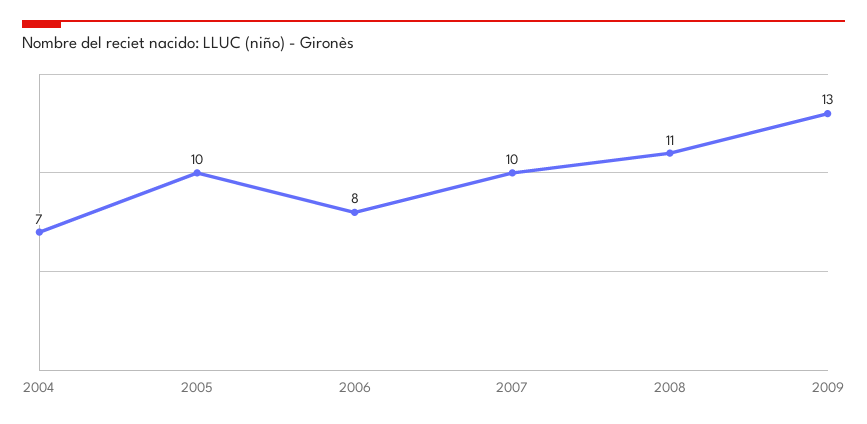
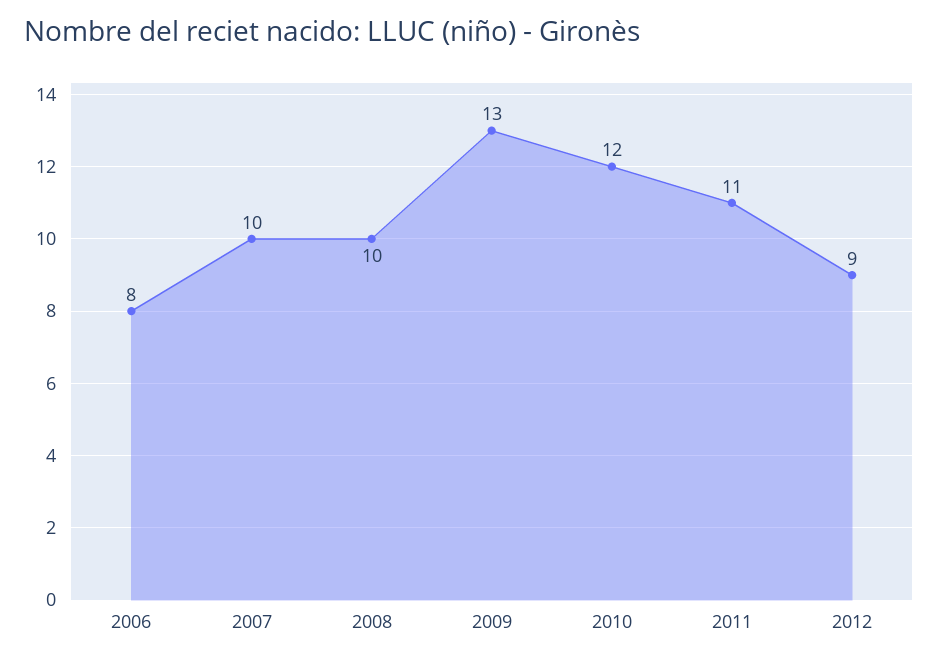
2004: 7 -> none
2005: 10 -> none
2008: 11 -> 10
2010: none -> 12
2011: none -> 11
2012: none -> 9

